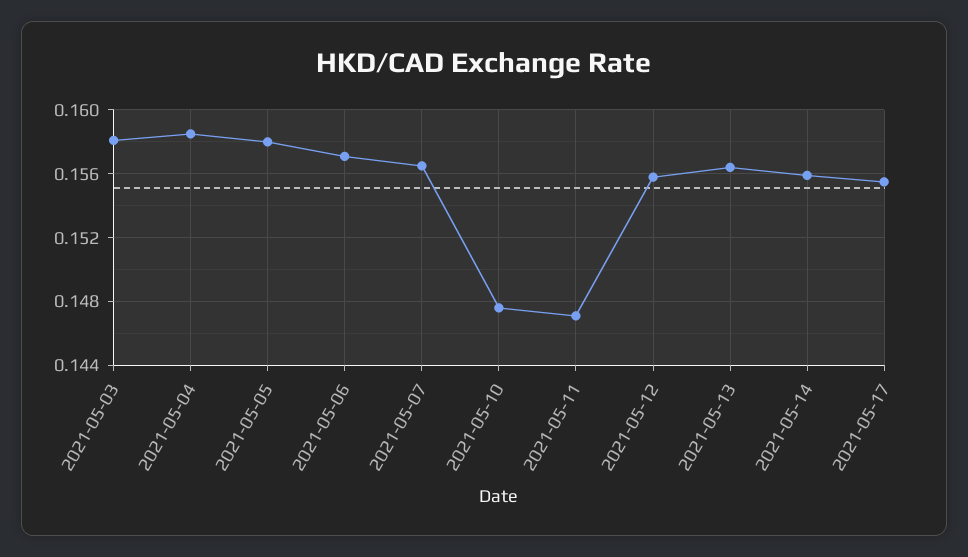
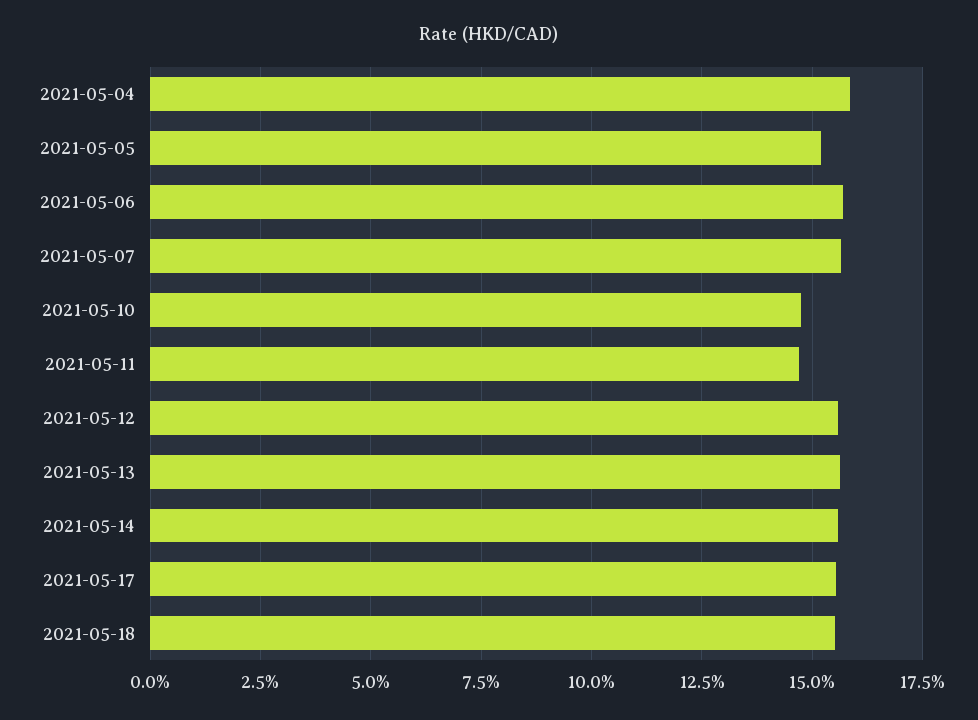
2021-05-03: 0.158 -> none
2021-05-05: 0.158 -> 0.1525
2021-05-18: none -> 0.155

